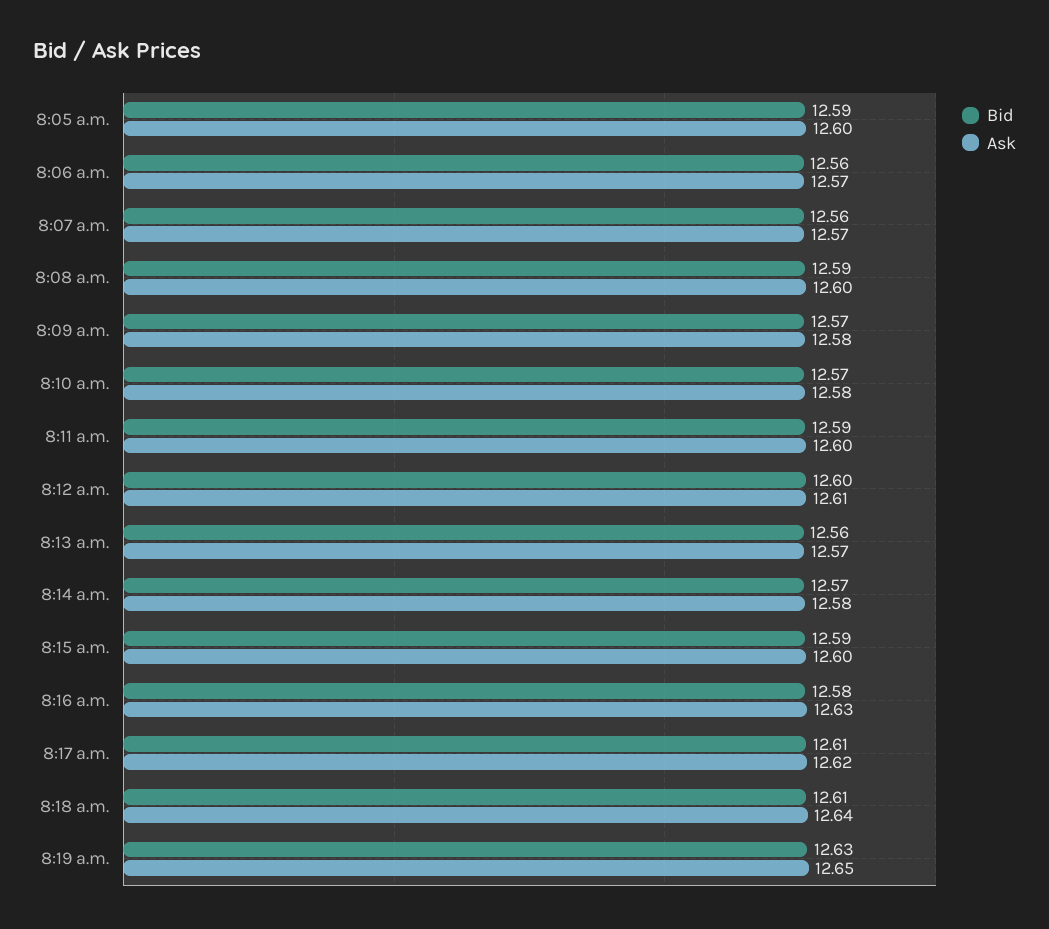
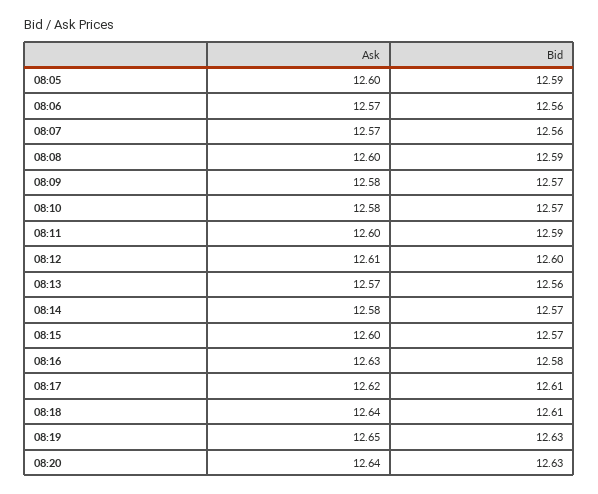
Bid, 8:15 a.m.: 12.59 -> 12.57
Ask, 08:20: none -> 12.64
Bid, 08:20: none -> 12.63

